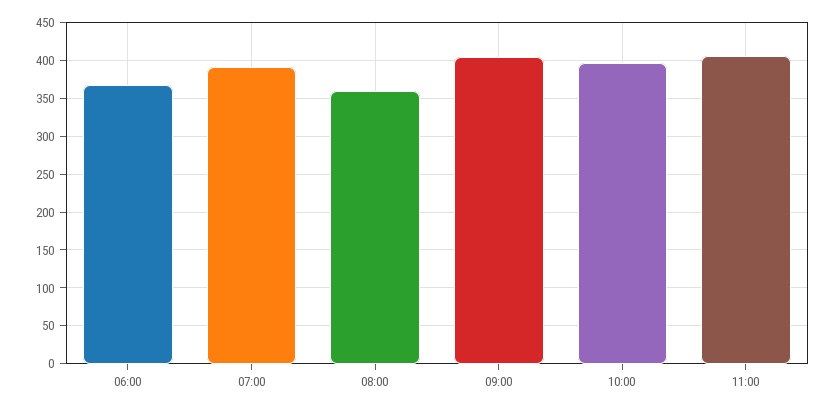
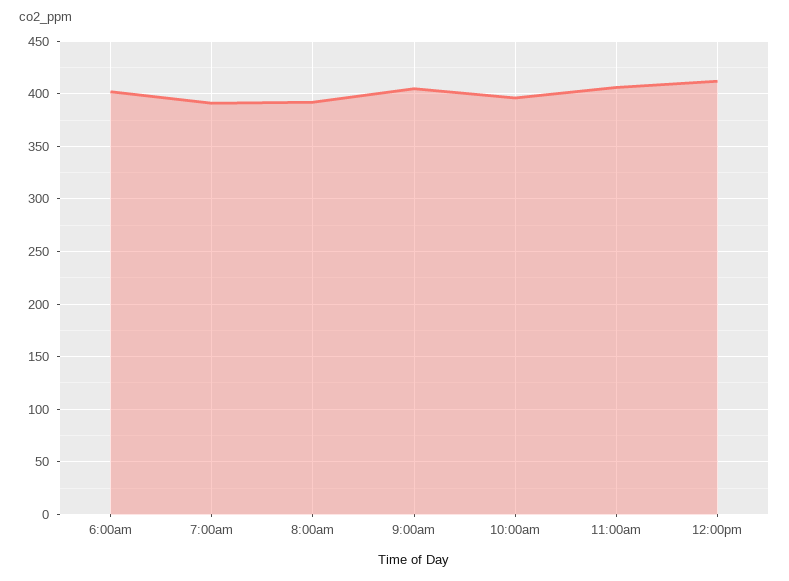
06:00: 370 -> 400
08:00: 360 -> 390
12:00pm: none -> 410

